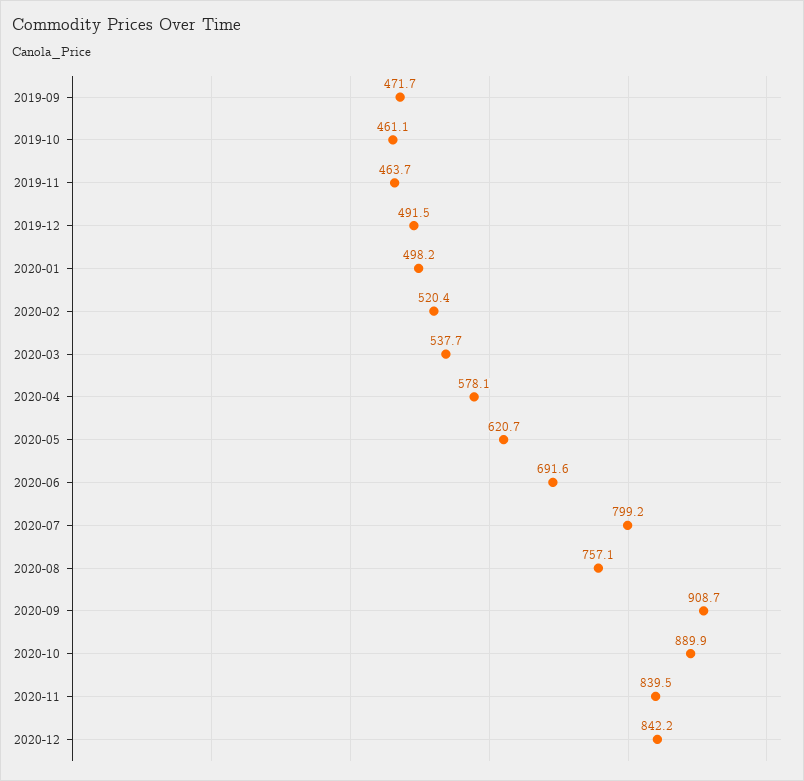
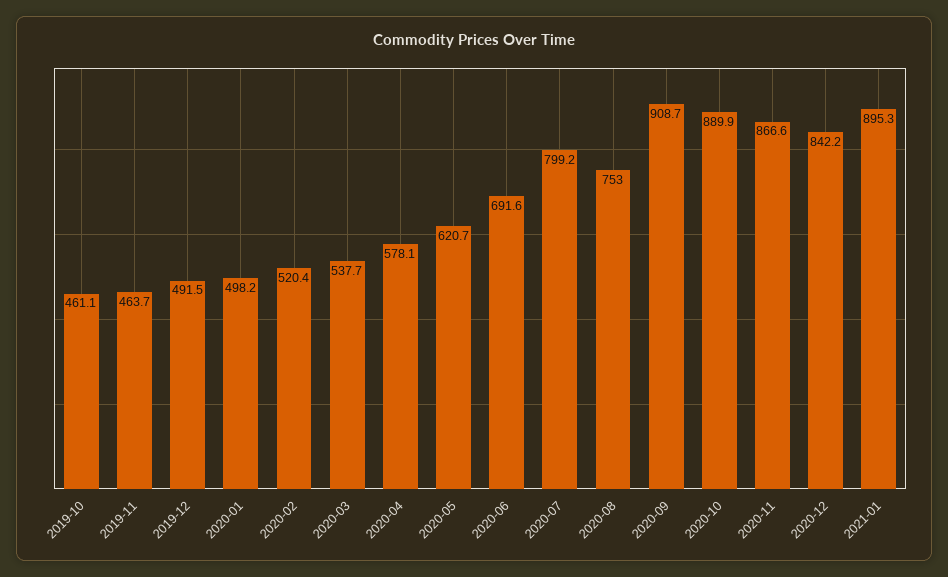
2019-09: 471.7 -> none
2020-08: 757.1 -> 753
2020-11: 839.5 -> 866.6
2021-01: none -> 895.3

